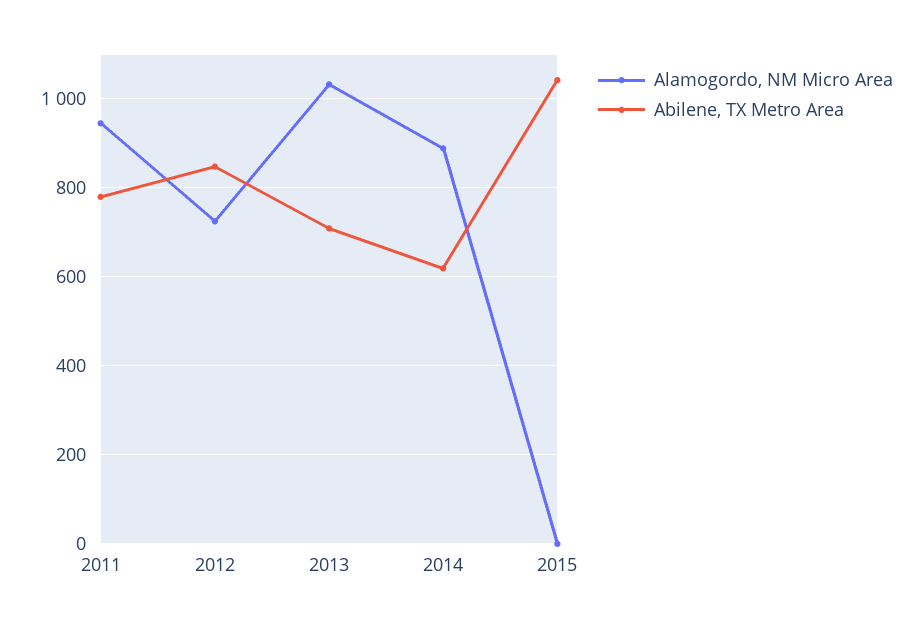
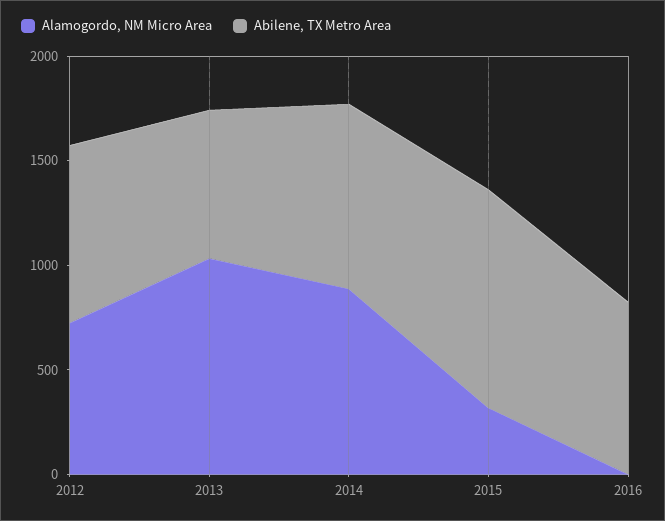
Alamogordo, NM Micro Area, 2011: 940 -> none
Abilene, TX Metro Area, 2011: 780 -> none
Abilene, TX Metro Area, 2014: 620 -> 900
Alamogordo, NM Micro Area, 2015: 0 -> 300
Alamogordo, NM Micro Area, 2016: none -> 0
Abilene, TX Metro Area, 2016: none -> 800

